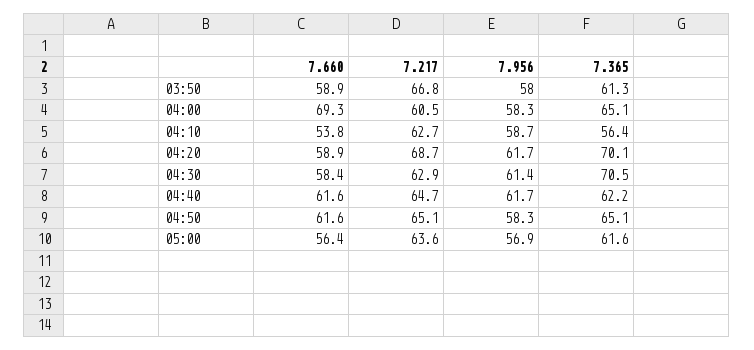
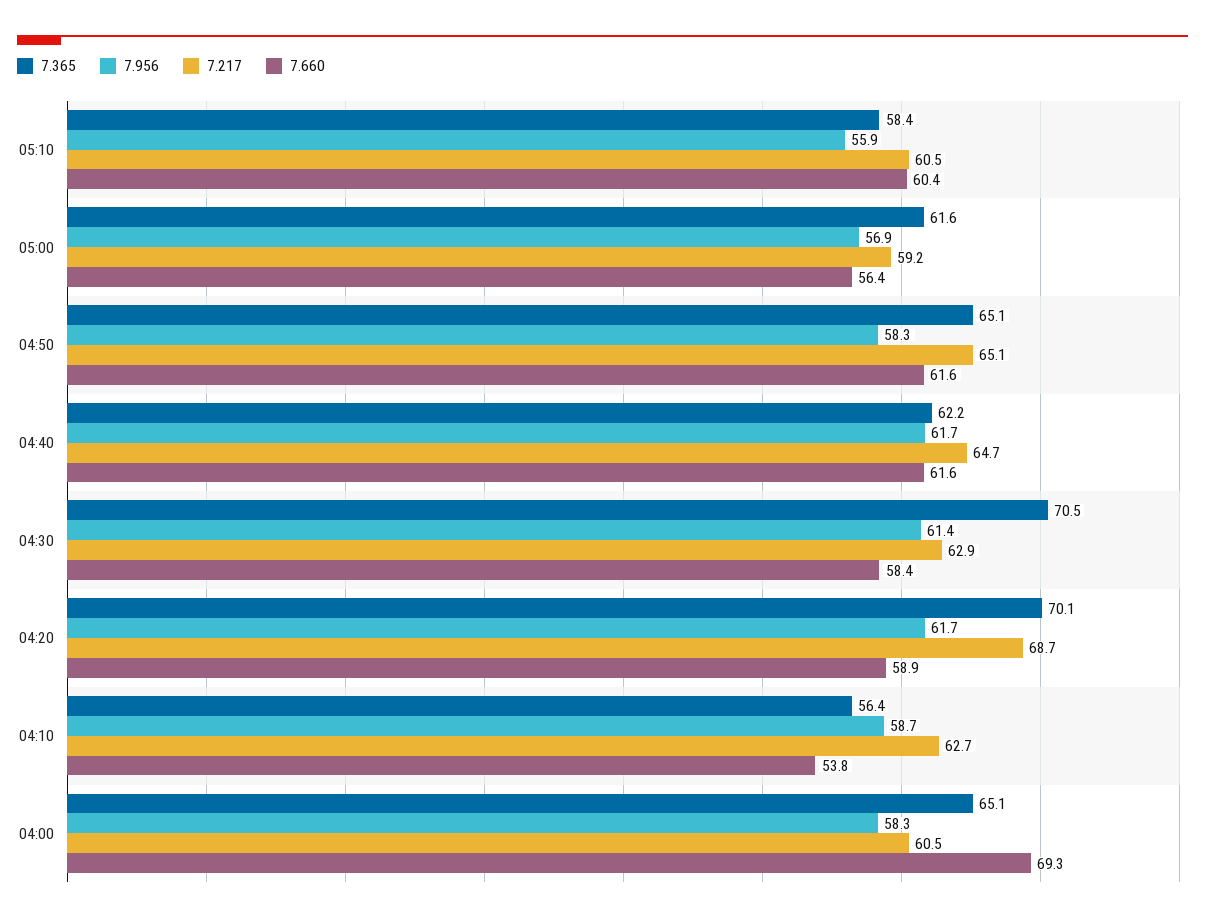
7.660, 03:50: 58.9 -> none
7.217, 03:50: 66.8 -> none
7.956, 03:50: 58 -> none
7.365, 03:50: 61.3 -> none
7.217, 05:00: 63.6 -> 59.2
7.365, 05:10: none -> 58.4
7.956, 05:10: none -> 55.9
7.217, 05:10: none -> 60.5
7.660, 05:10: none -> 60.4

